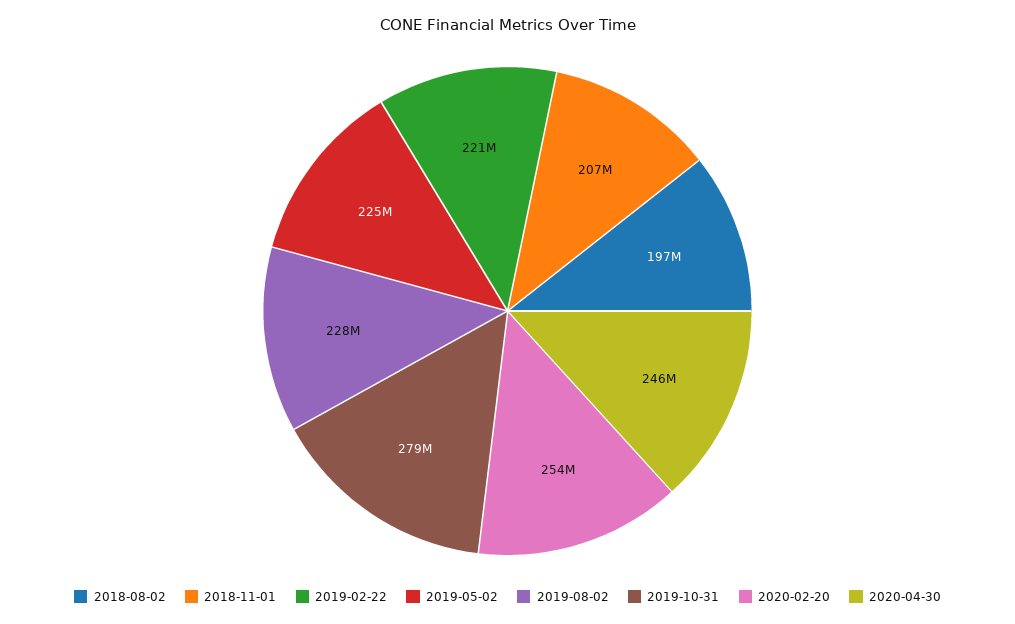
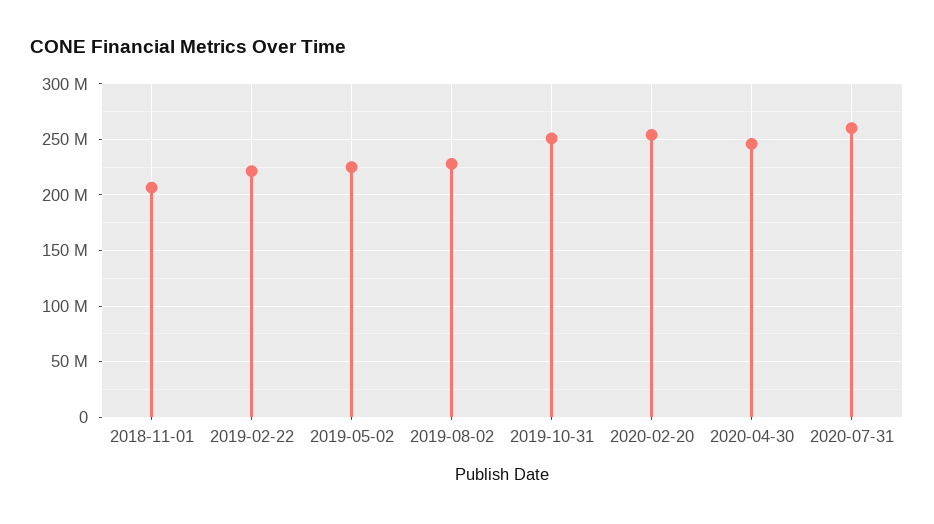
2018-08-02: 197000000 -> none
2019-10-31: 279000000 -> 250000000
2020-07-31: none -> 260000000

